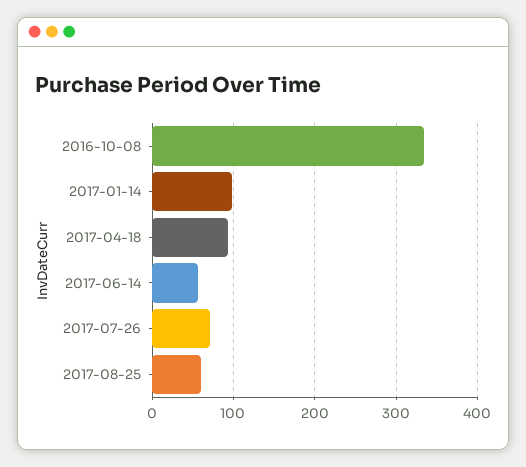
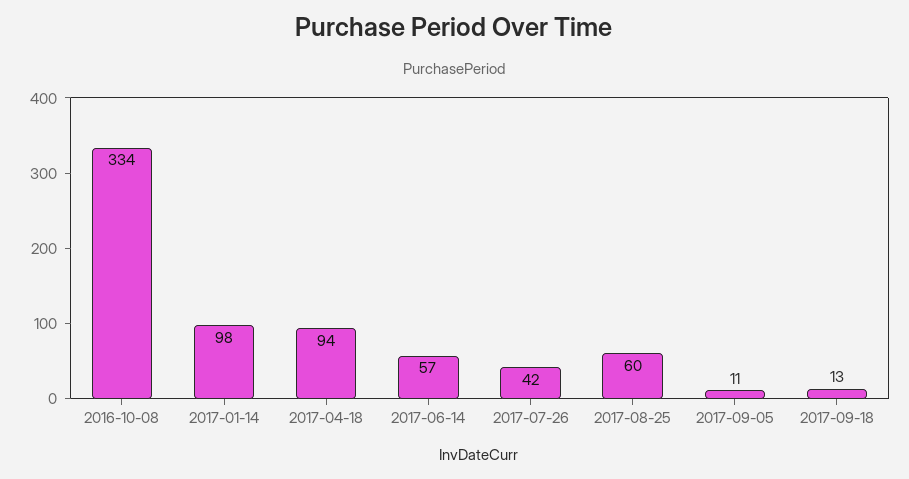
2017-07-26: 70 -> 42
2017-09-05: none -> 11
2017-09-18: none -> 13

